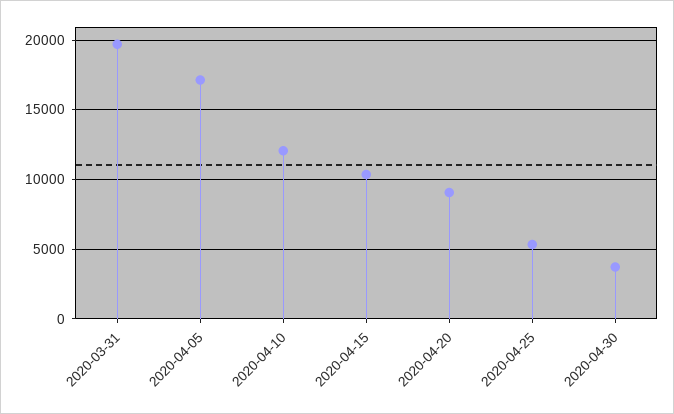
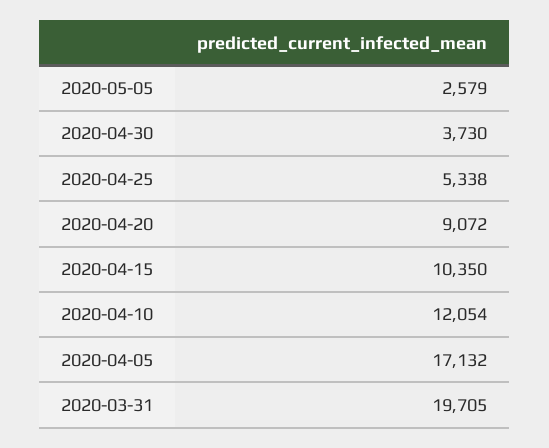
2020-05-05: none -> 2579

